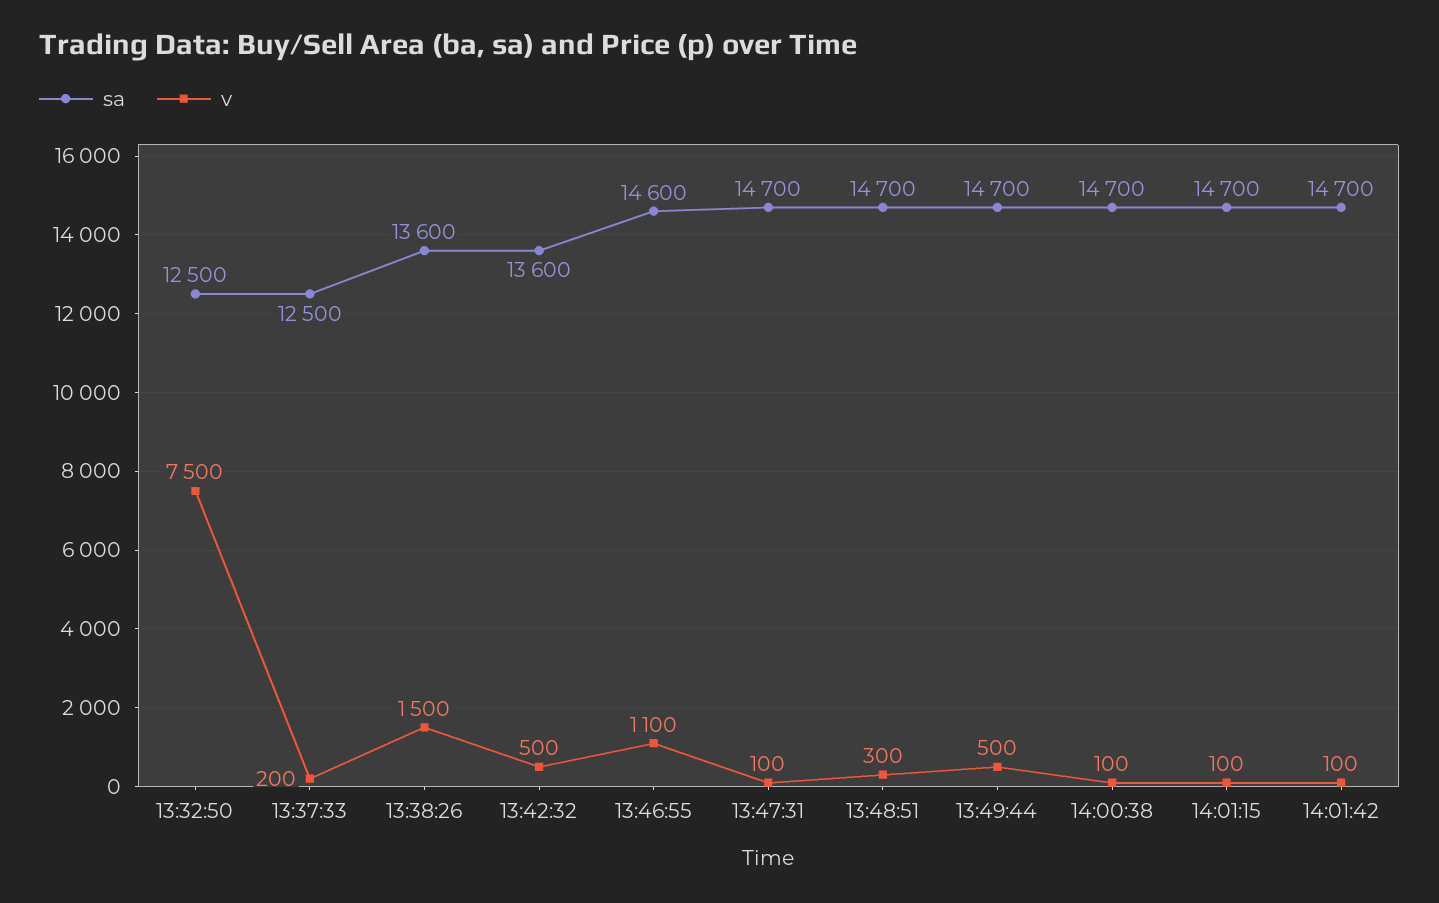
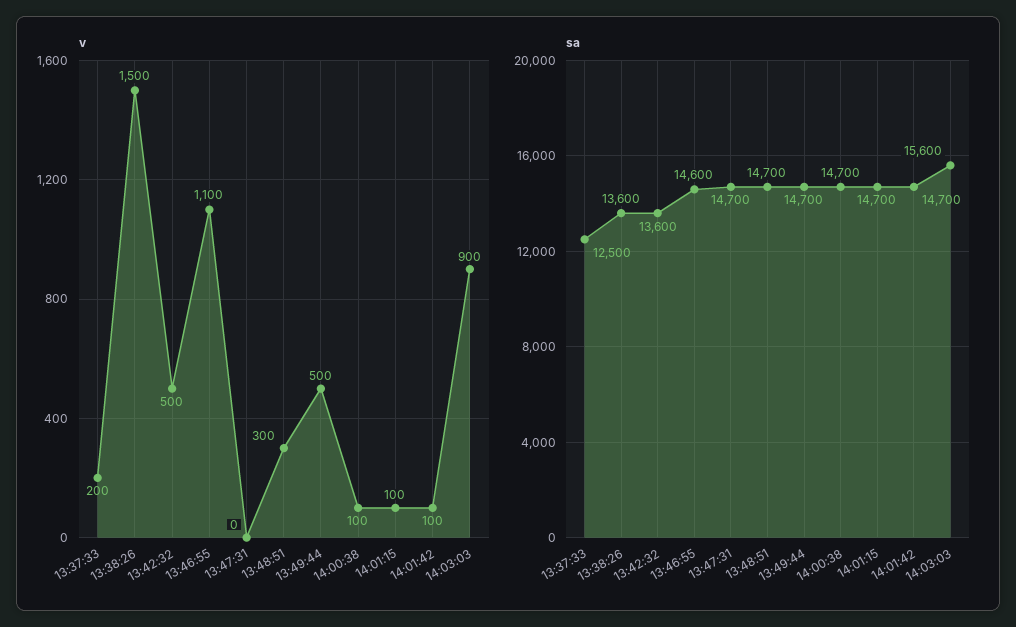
sa, 13:32:50: 12500 -> none
v, 13:32:50: 7500 -> none
v, 13:47:31: 100 -> 0
v, 14:03:03: none -> 900
sa, 14:03:03: none -> 15600

